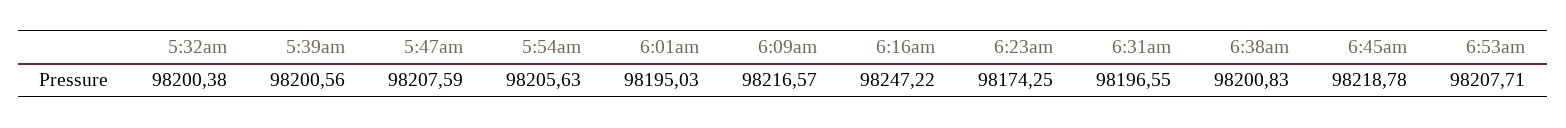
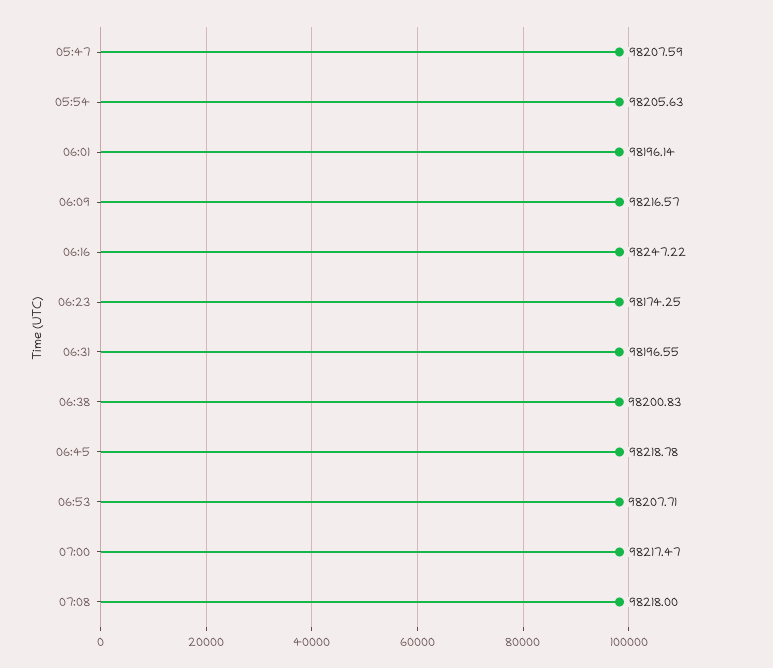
5:32am: 98200.38 -> none
5:39am: 98200.56 -> none
6:01am: 98195.03 -> 98196.14
07:00: none -> 98217.47
07:08: none -> 98218

